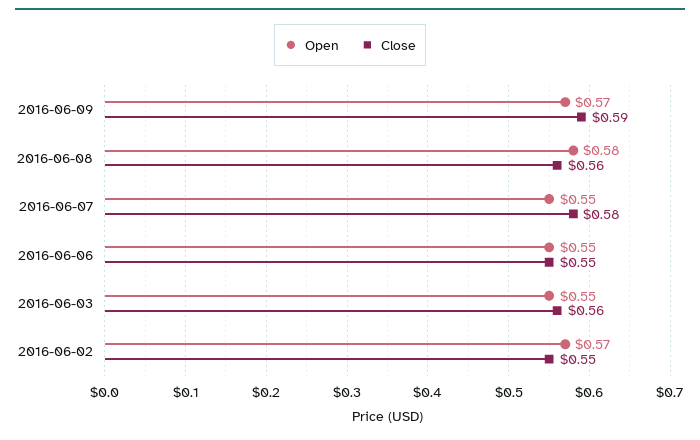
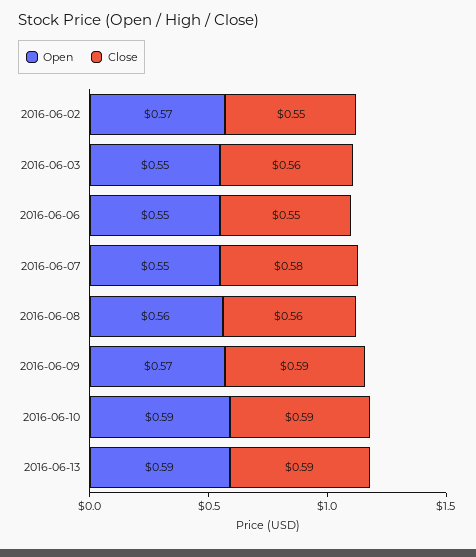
Open, 2016-06-08: 0.58 -> 0.56
Open, 2016-06-10: none -> 0.59
Close, 2016-06-10: none -> 0.59
Open, 2016-06-13: none -> 0.59
Close, 2016-06-13: none -> 0.59

